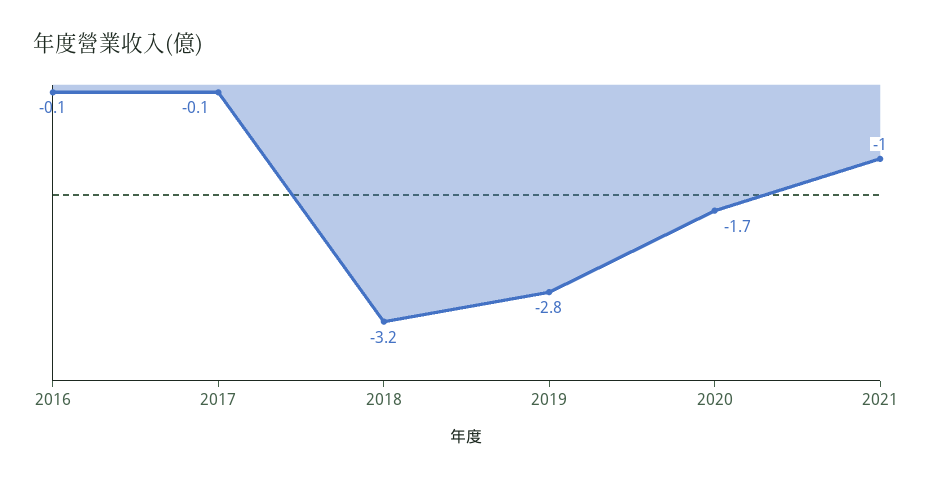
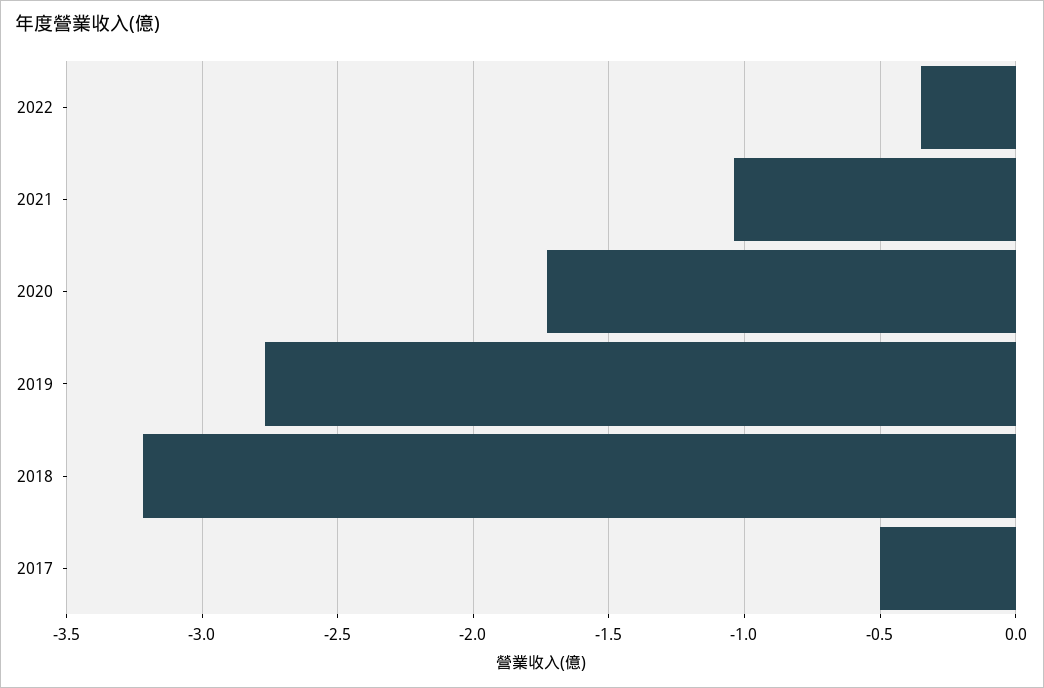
2016: -0.1 -> none
2017: -0.1 -> -0.5
2022: none -> -0.35

